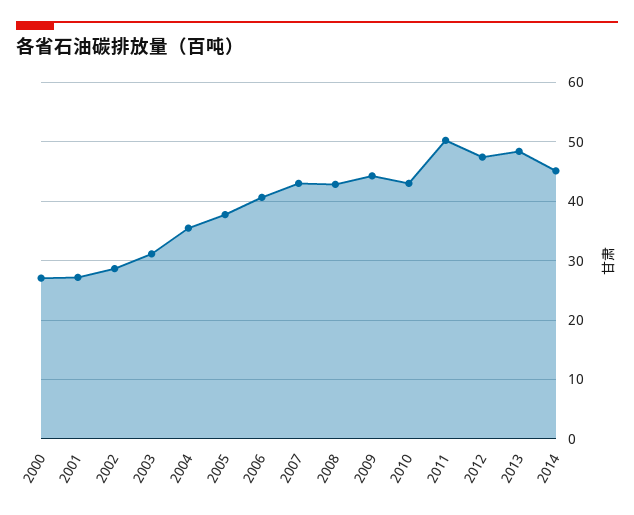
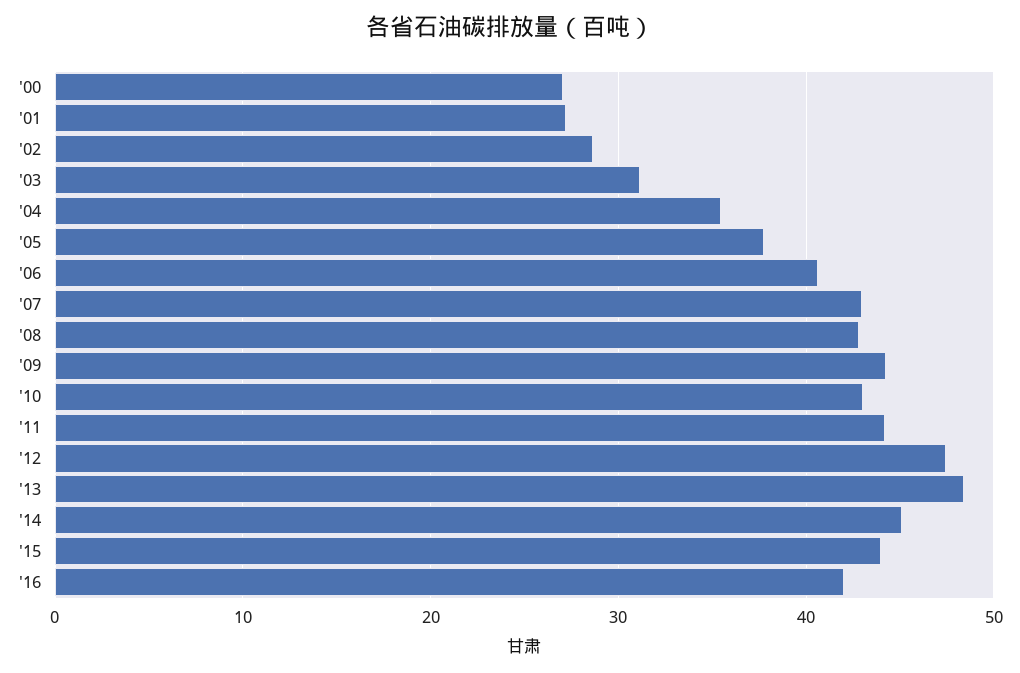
2011: 50 -> 44
'15: none -> 44
'16: none -> 42

